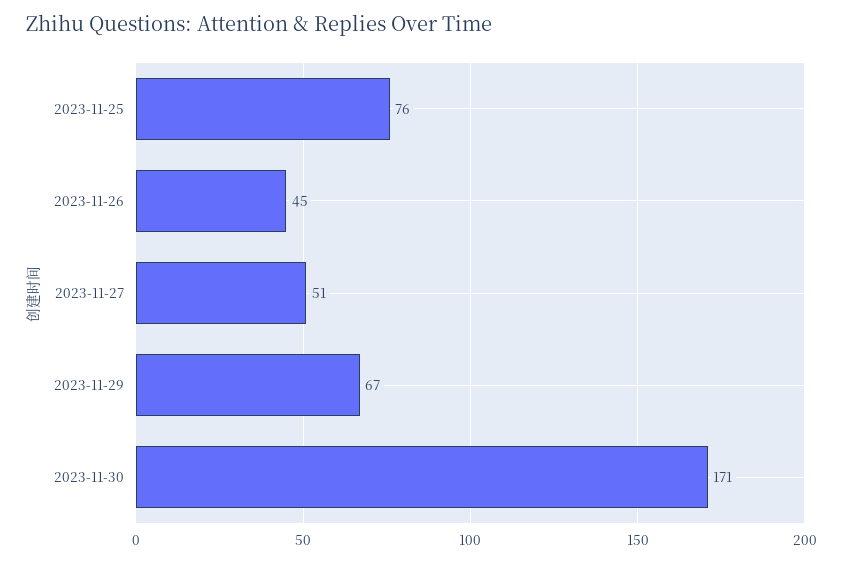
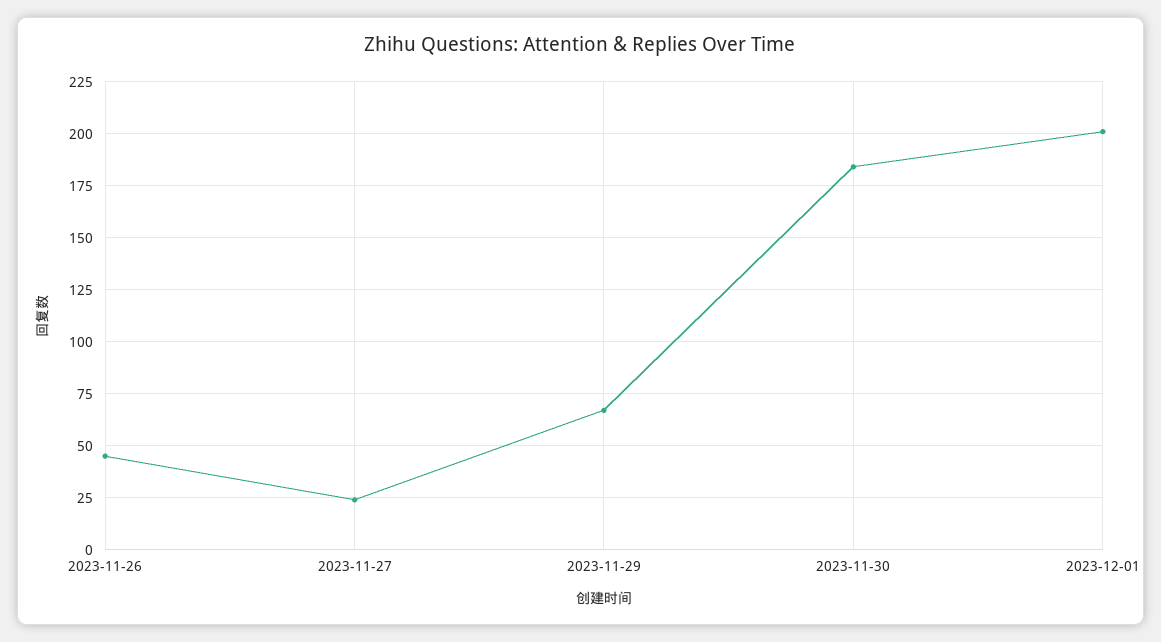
2023-11-25: 76 -> none
2023-11-27: 51 -> 25
2023-11-30: 171 -> 185
2023-12-01: none -> 200

